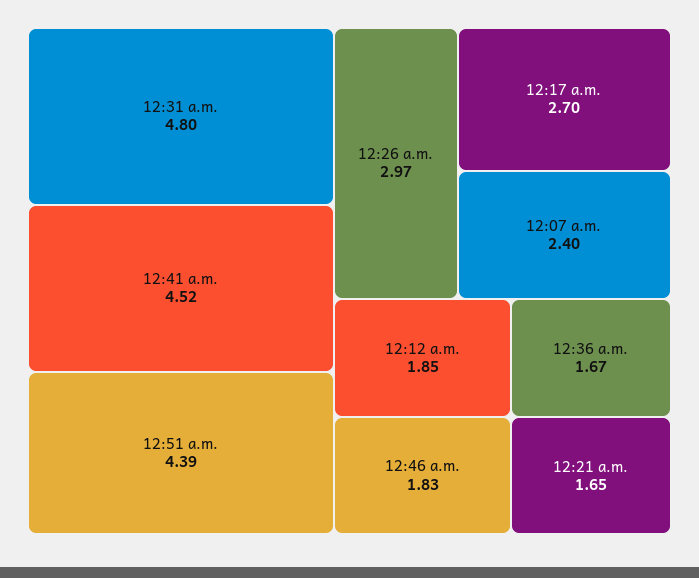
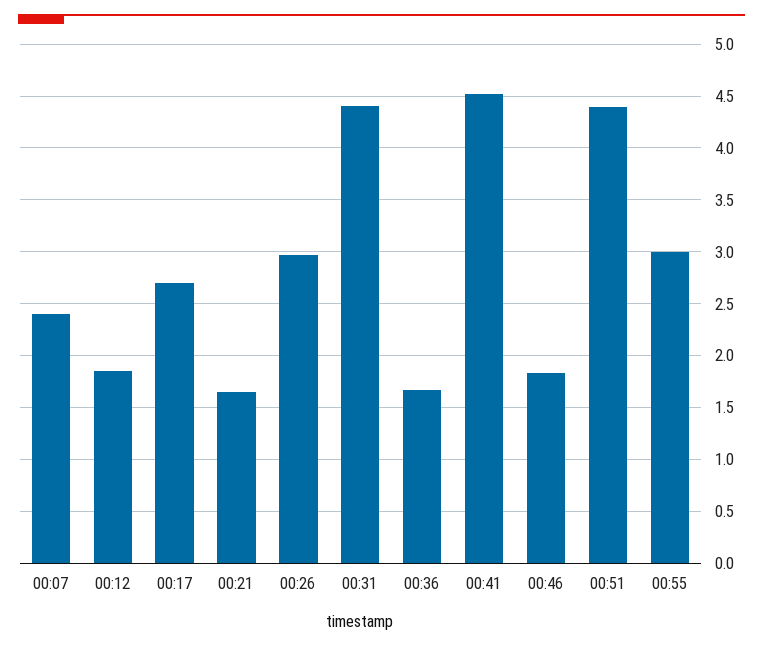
12:31 a.m.: 4.8 -> 4.4
00:55: none -> 3

